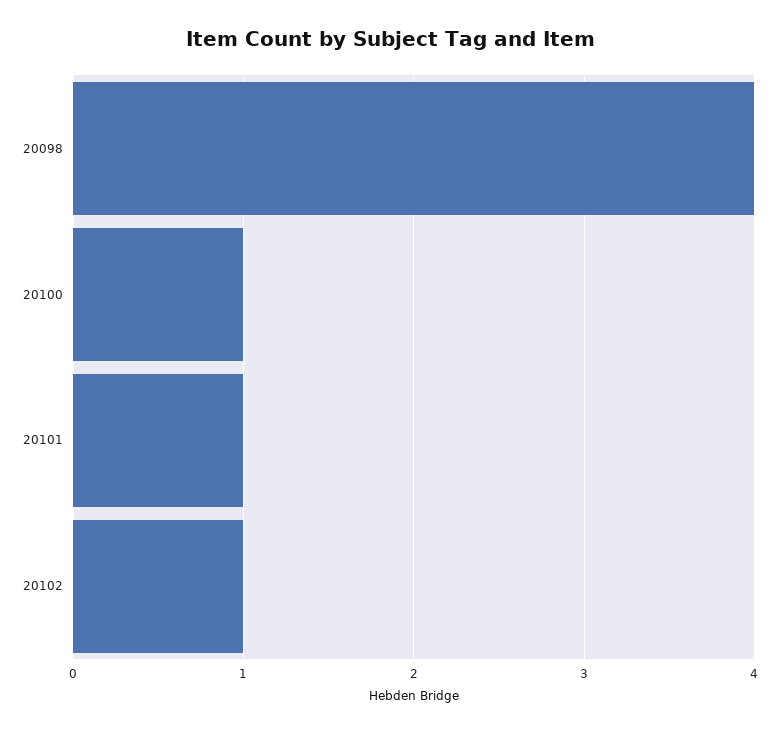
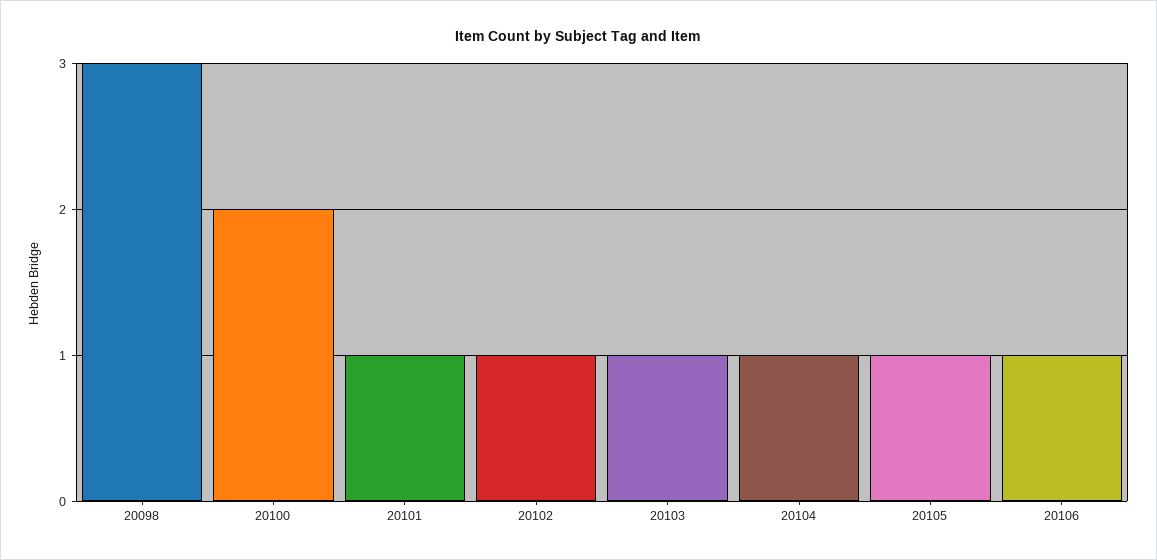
20098: 4 -> 3
20100: 1 -> 2
20103: none -> 1
20104: none -> 1
20105: none -> 1
20106: none -> 1

